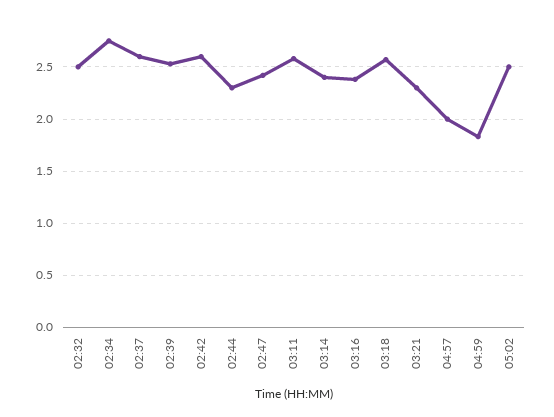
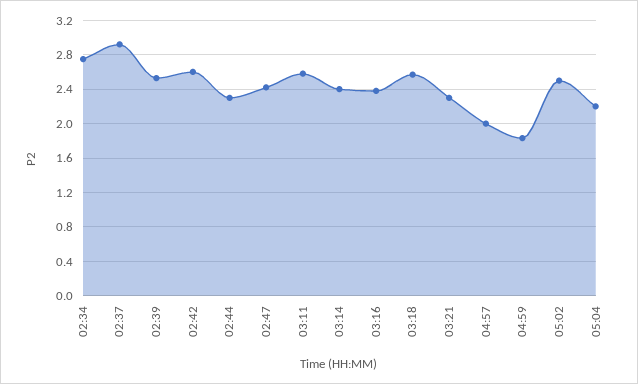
02:32: 2.5 -> none
02:37: 2.6 -> 2.9
05:04: none -> 2.2

